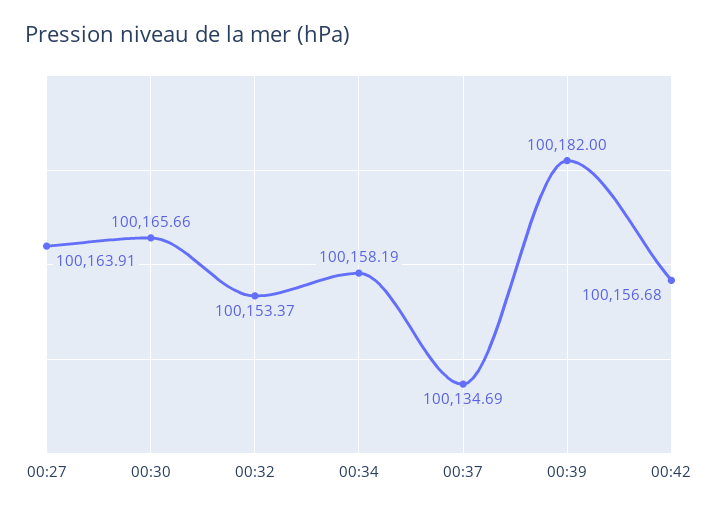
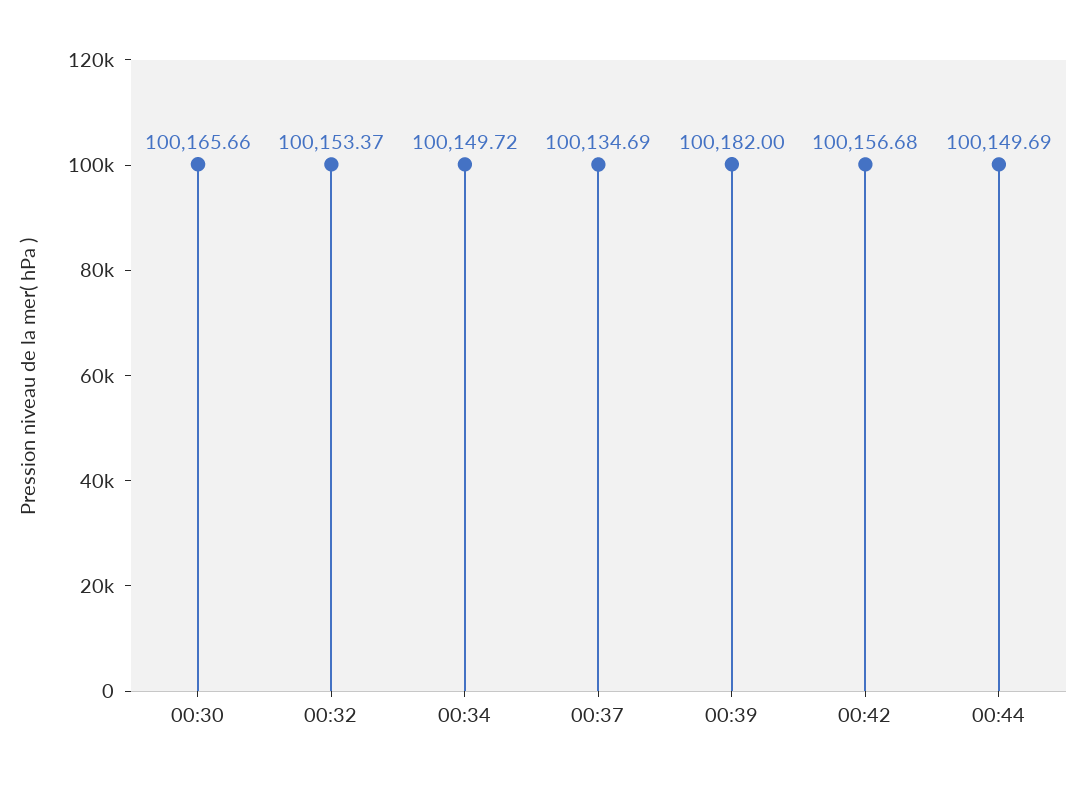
00:27: 100163.91 -> none
00:34: 100158.19 -> 100149.72
00:44: none -> 100149.69

